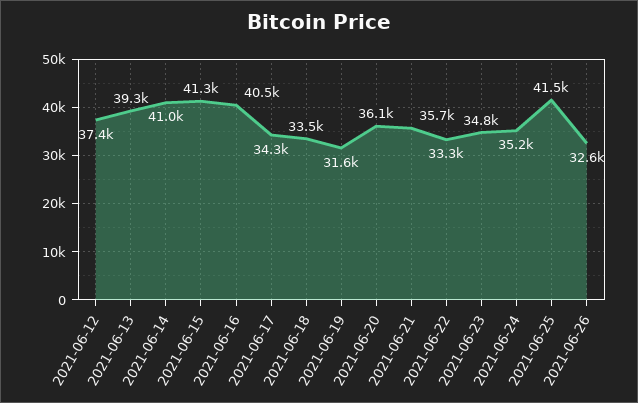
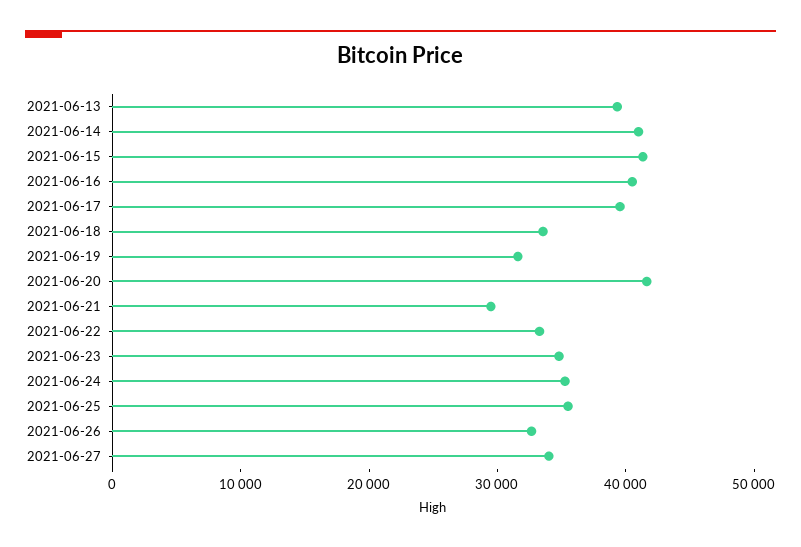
2021-06-12: 37400 -> none
2021-06-17: 34300 -> 40000
2021-06-20: 36100 -> 42000
2021-06-21: 35700 -> 30000
2021-06-25: 41500 -> 36000
2021-06-27: none -> 34000

